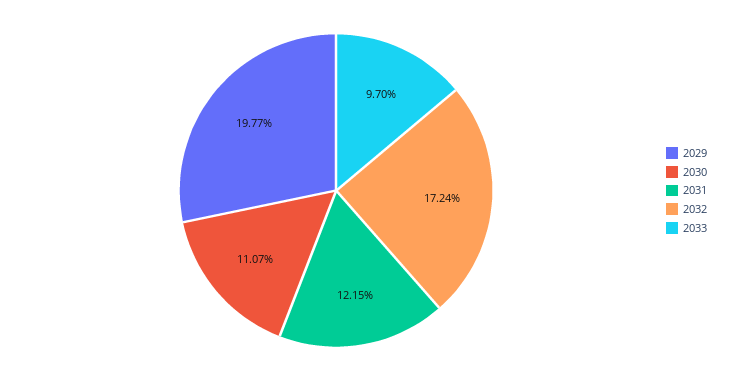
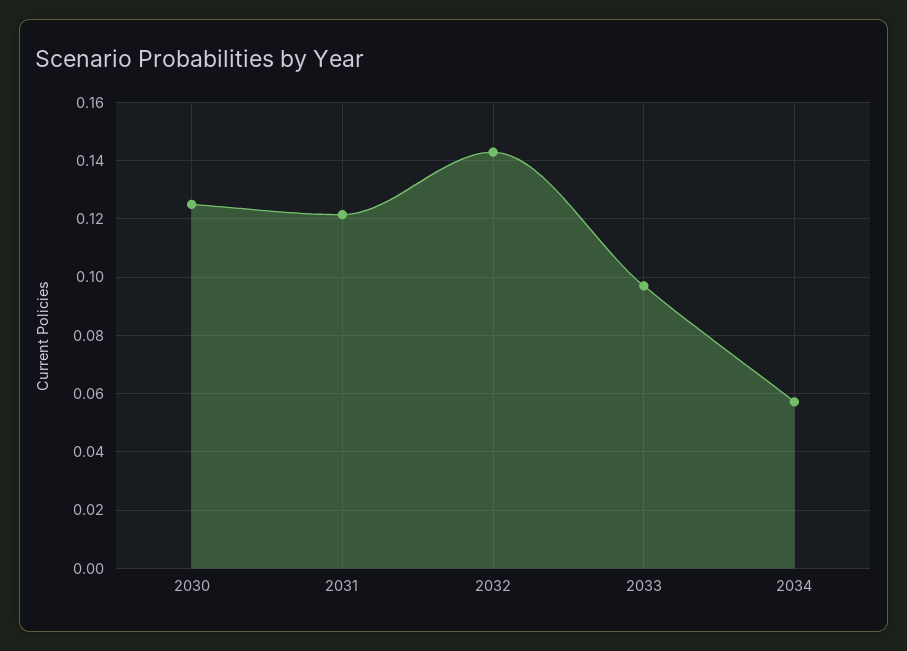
2029: 0.1977 -> none
2030: 0.1107 -> 0.125
2032: 0.1724 -> 0.1425
2034: none -> 0.0575

